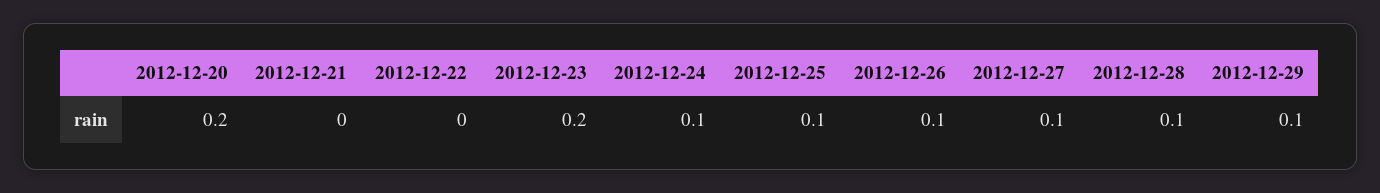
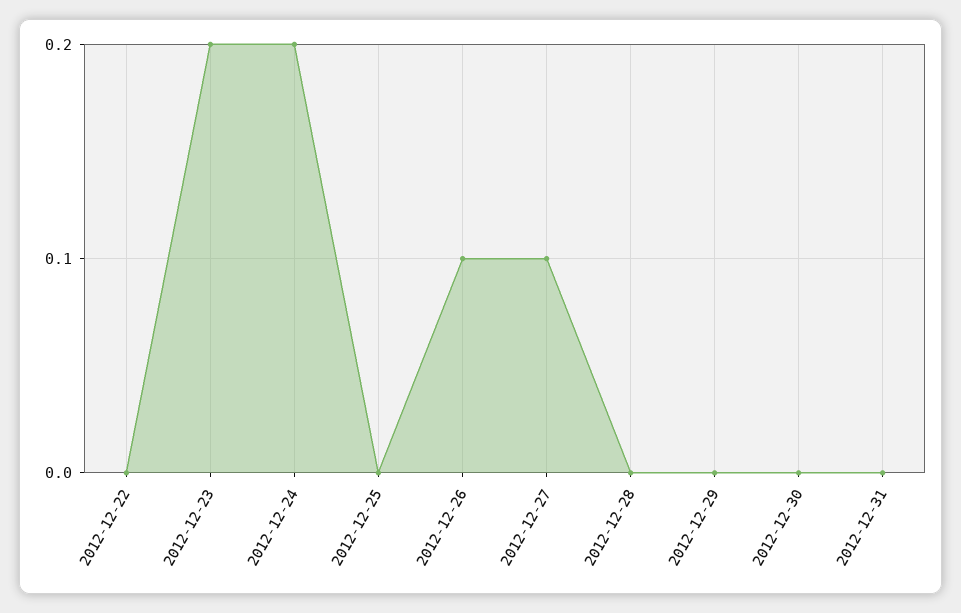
2012-12-20: 0.2 -> none
2012-12-21: 0 -> none
2012-12-24: 0.1 -> 0.2
2012-12-25: 0.1 -> 0
2012-12-28: 0.1 -> 0
2012-12-29: 0.1 -> 0
2012-12-30: none -> 0
2012-12-31: none -> 0

